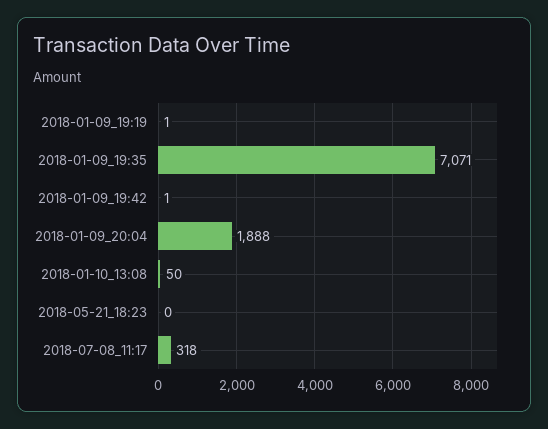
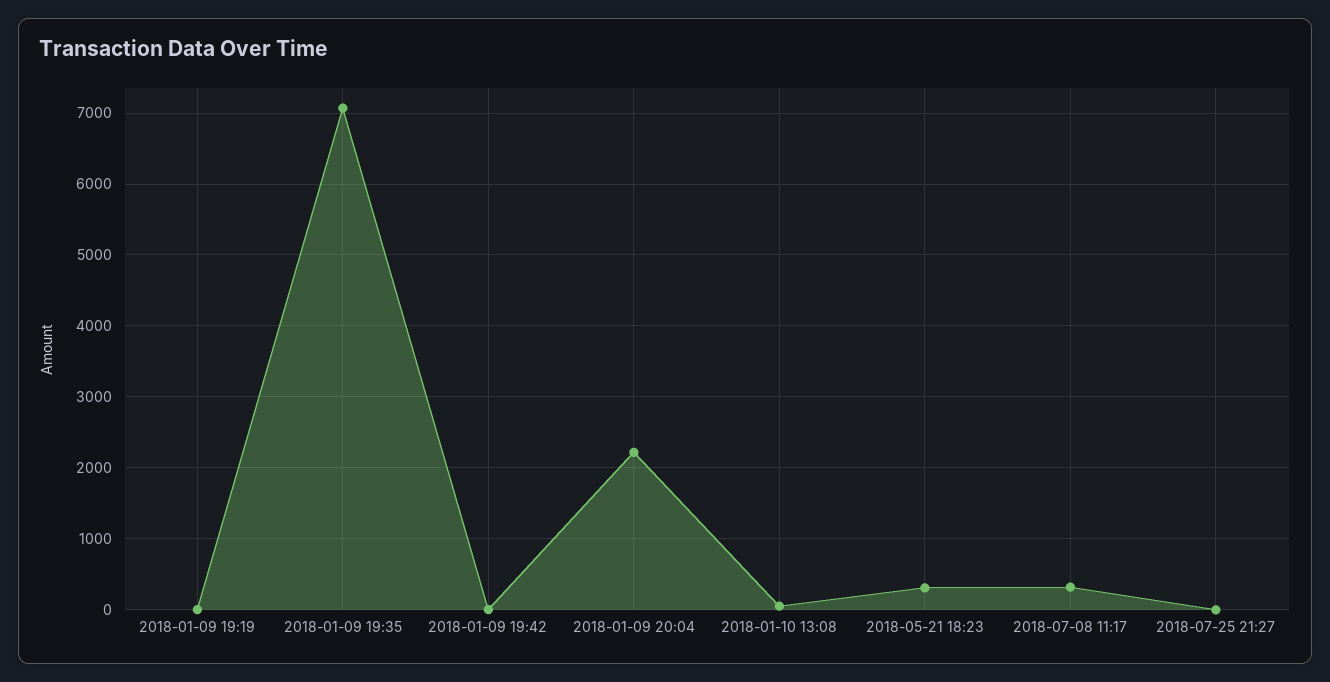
2018-01-09_20:04: 1888 -> 2200
2018-05-21_18:23: 0 -> 300
2018-07-25 21:27: none -> 0

